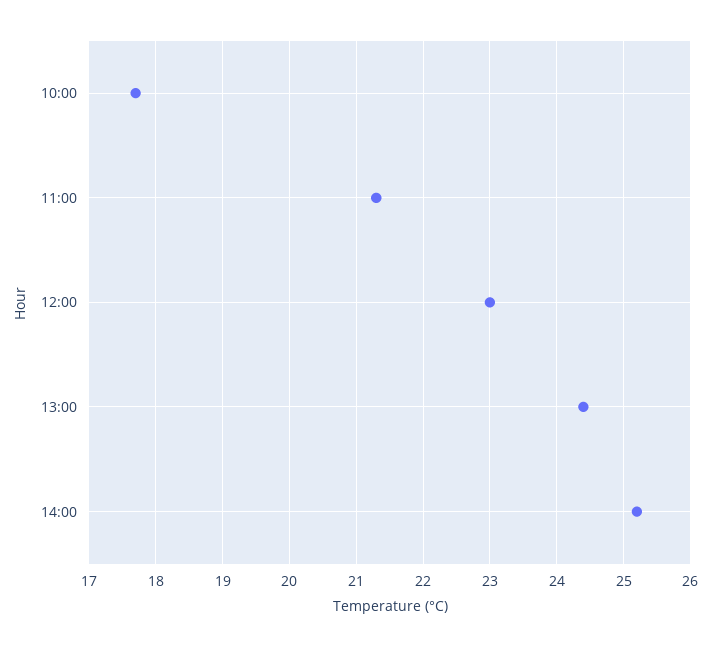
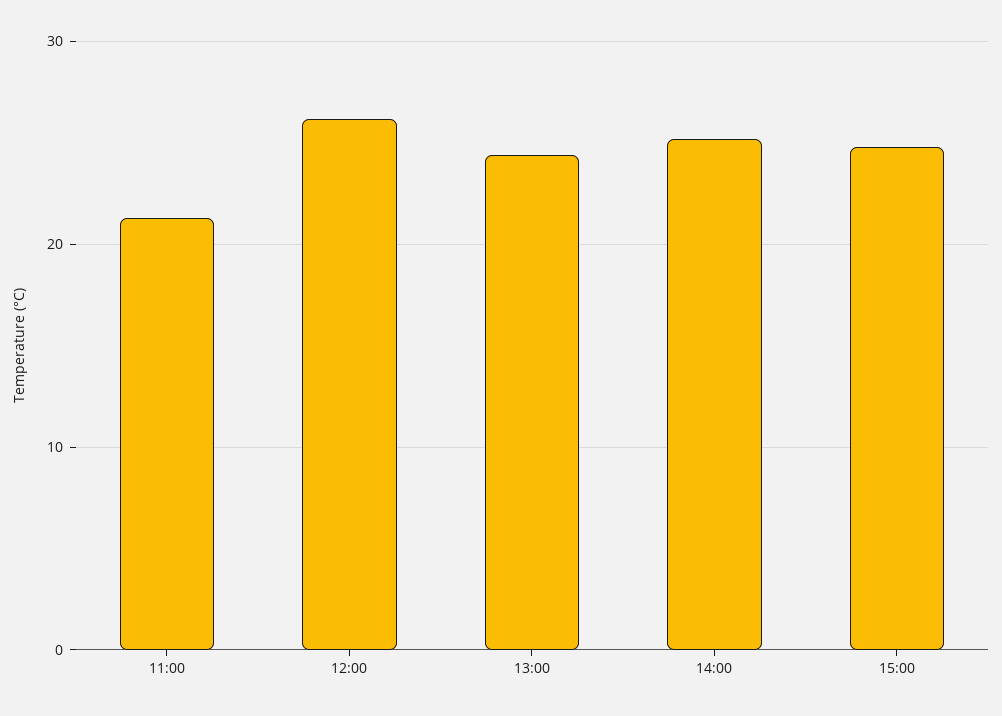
10:00: 17.7 -> none
12:00: 23 -> 26
15:00: none -> 25

